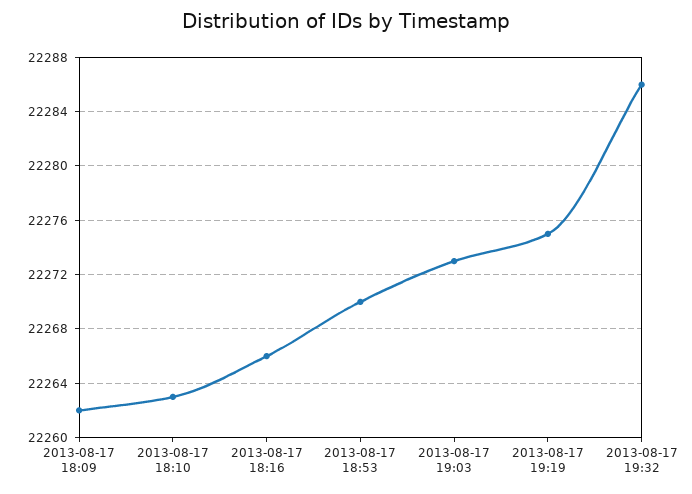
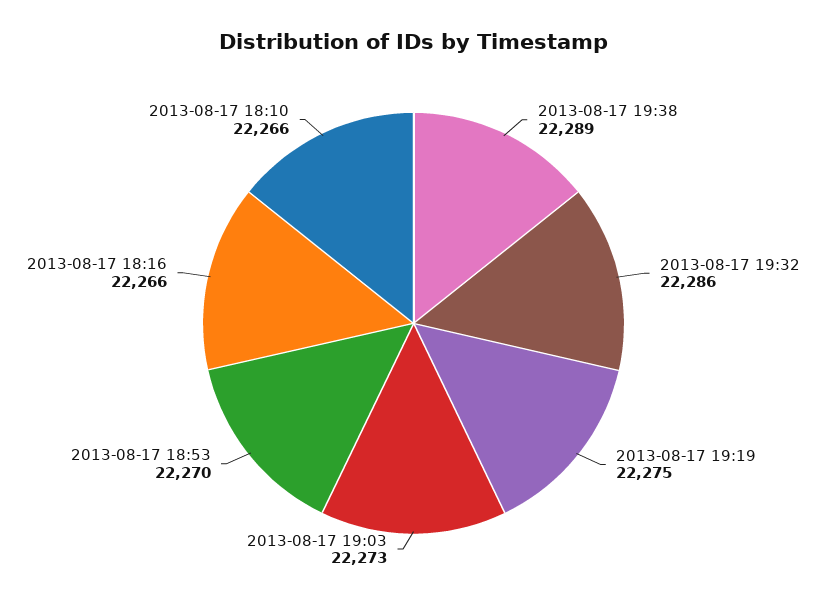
2013-08-17 18:09: 22262 -> none
2013-08-17 18:10: 22263 -> 22266
2013-08-17 19:38: none -> 22289

